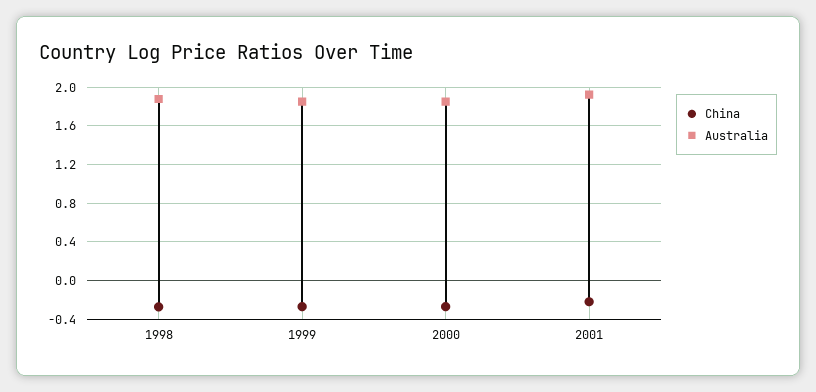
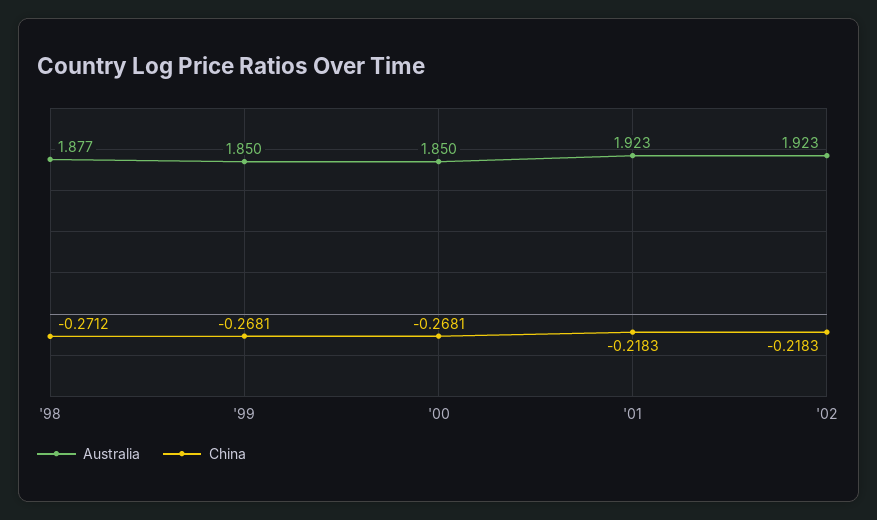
Australia, '02: none -> 1.923
China, '02: none -> -0.2183

